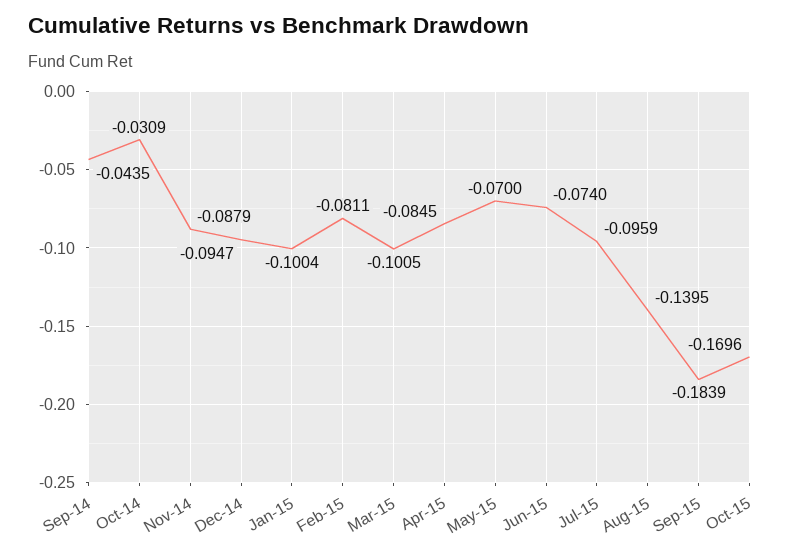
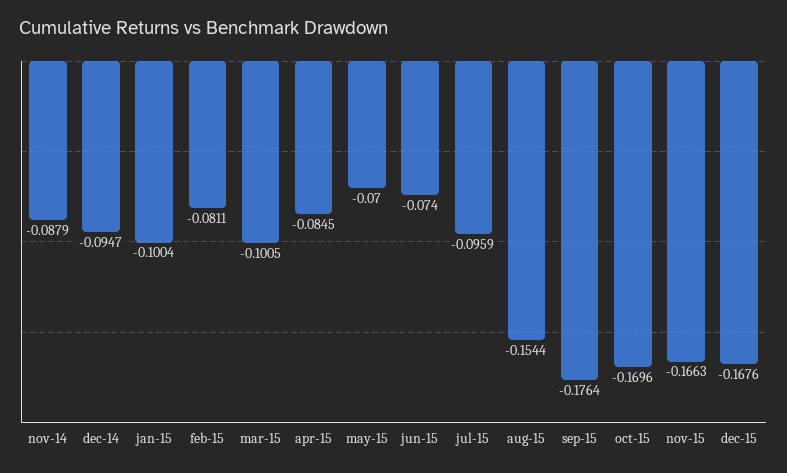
Sep-14: -0.0435 -> none
Oct-14: -0.0309 -> none
Aug-15: -0.1395 -> -0.1544
Sep-15: -0.1839 -> -0.1764
nov-15: none -> -0.1663
dec-15: none -> -0.1676

